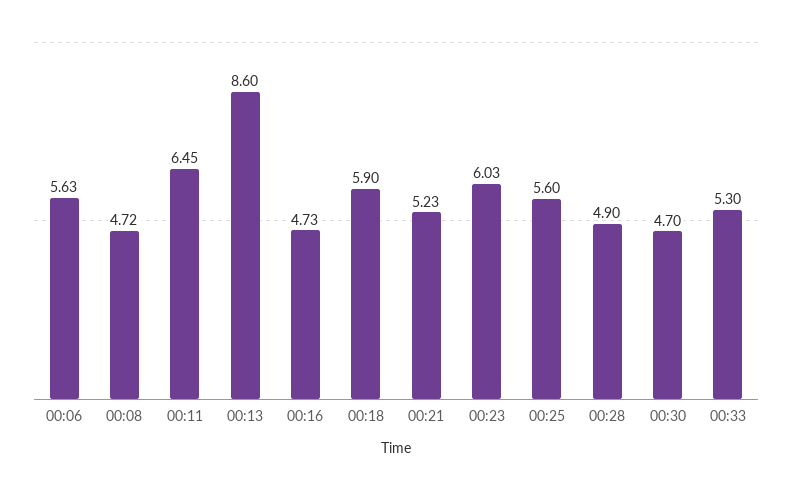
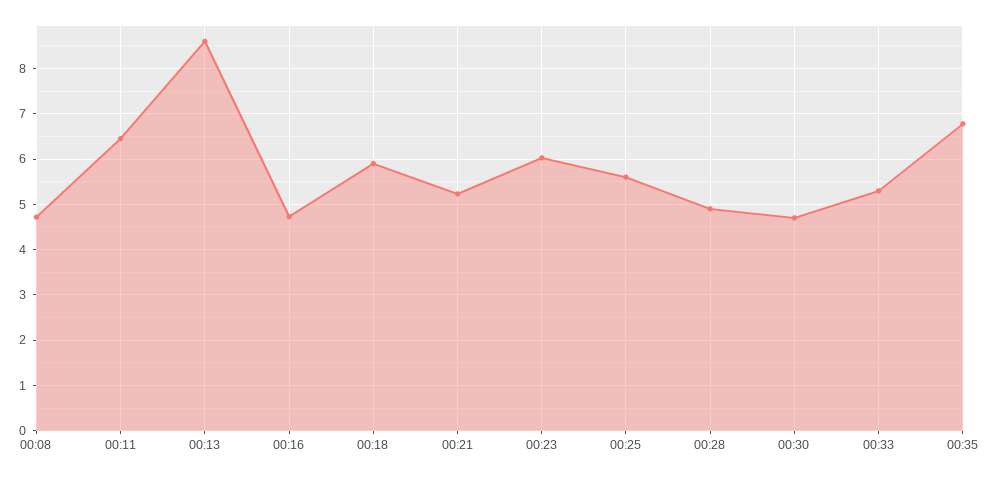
00:06: 5.63 -> none
00:35: none -> 6.8

